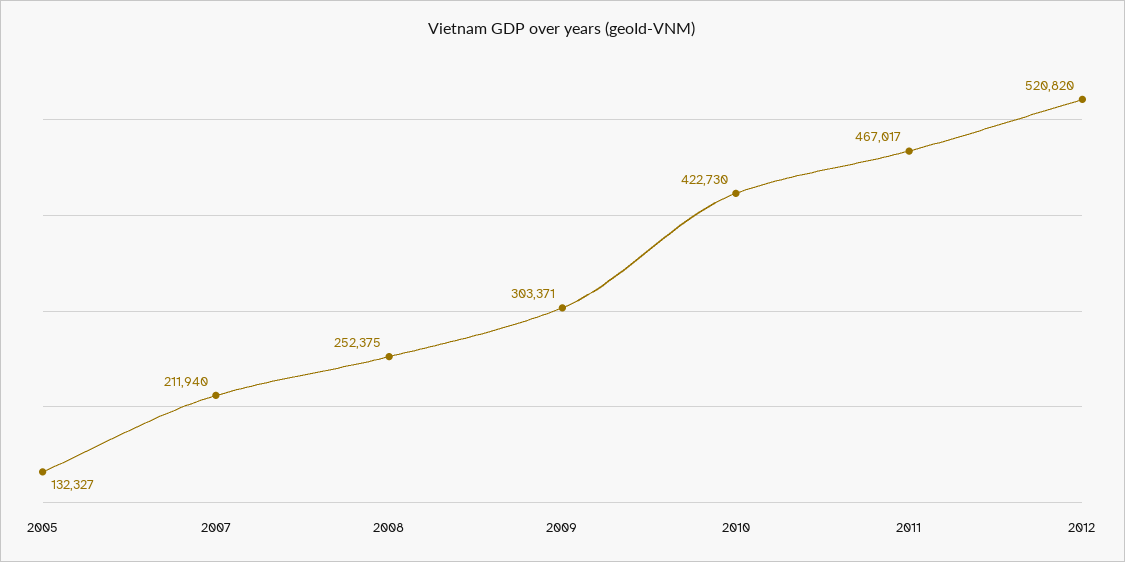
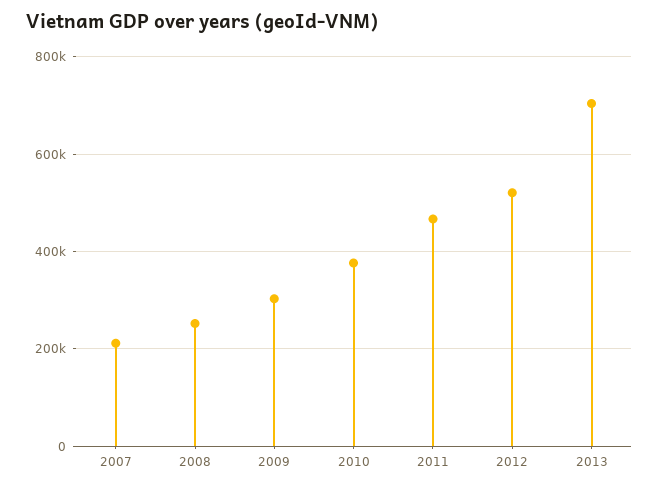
2005: 132327 -> none
2010: 422730 -> 380000
2013: none -> 700000

